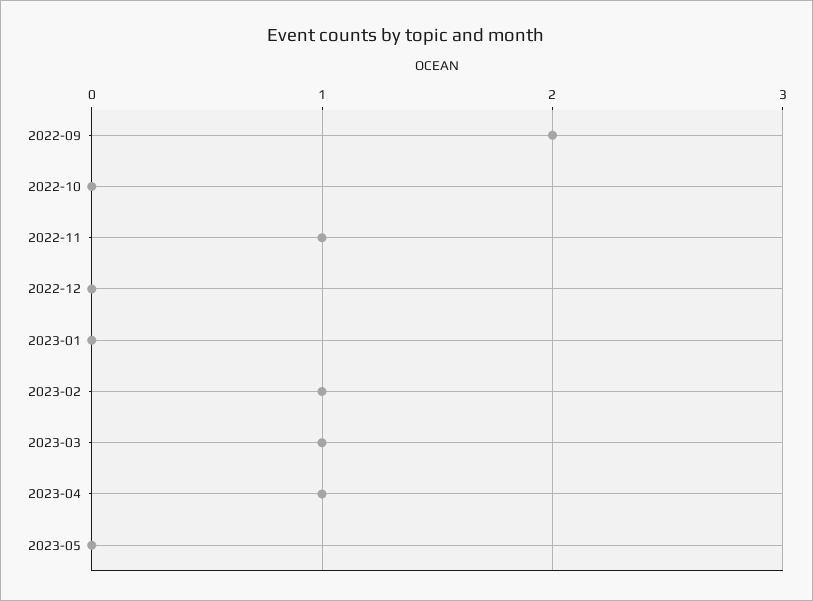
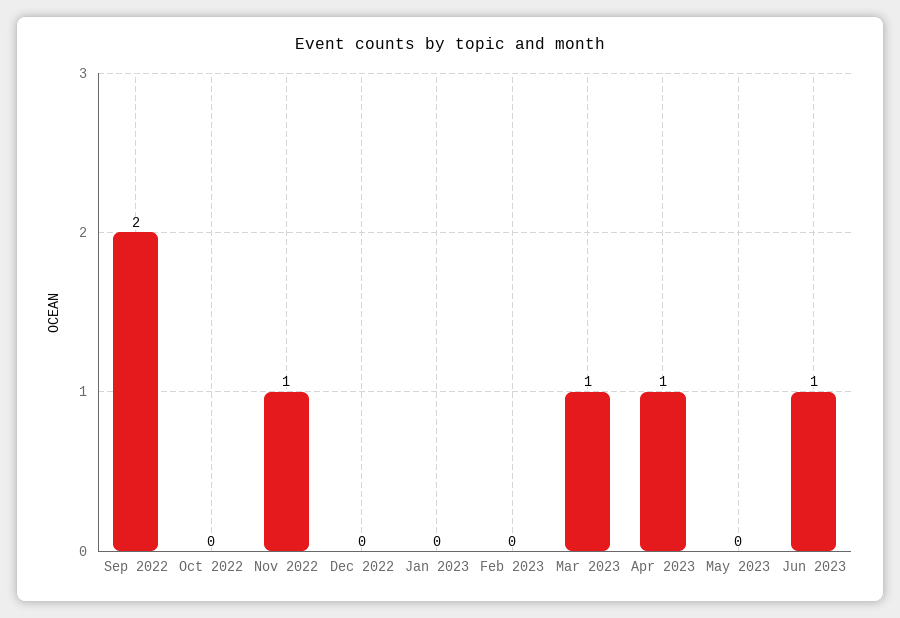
2023-02: 1 -> 0
Jun 2023: none -> 1

